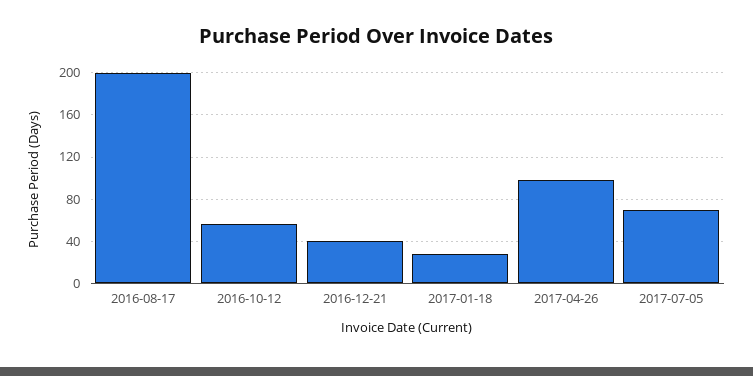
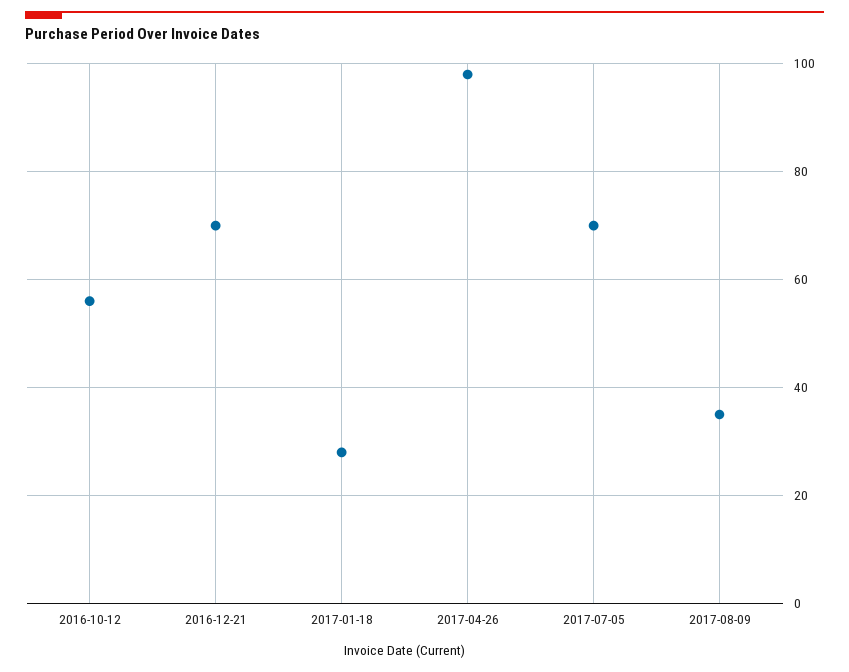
2016-08-17: 200 -> none
2016-12-21: 40 -> 70
2017-08-09: none -> 35

